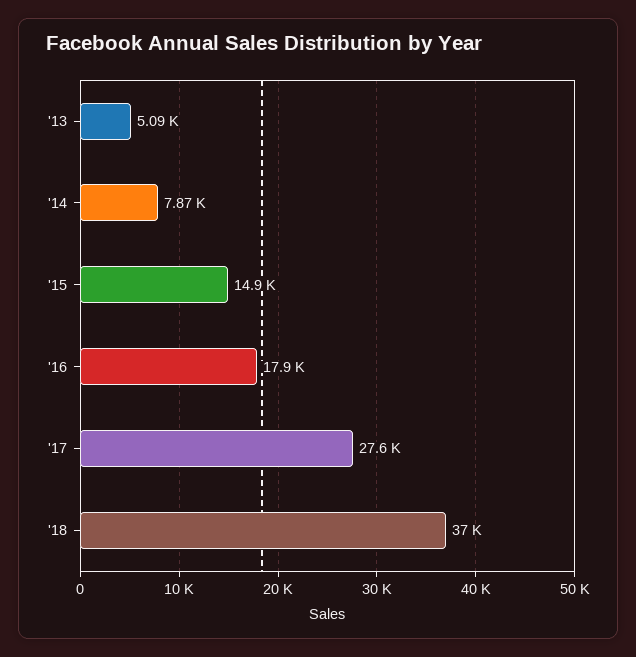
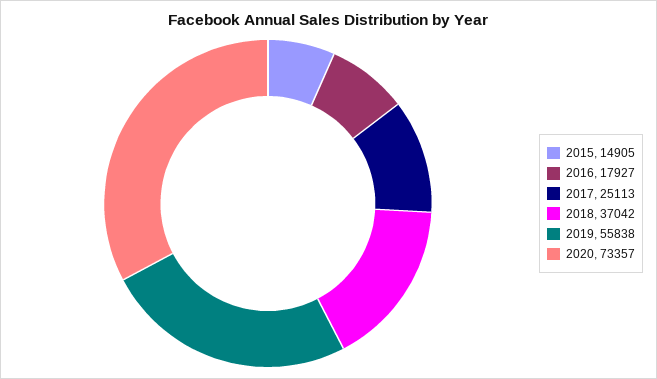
'13: 5090 -> none
'14: 7870 -> none
'17: 27600 -> 25113
2019: none -> 55838
2020: none -> 73357

